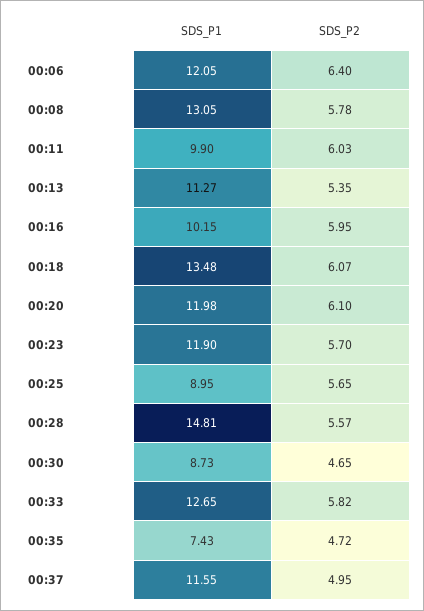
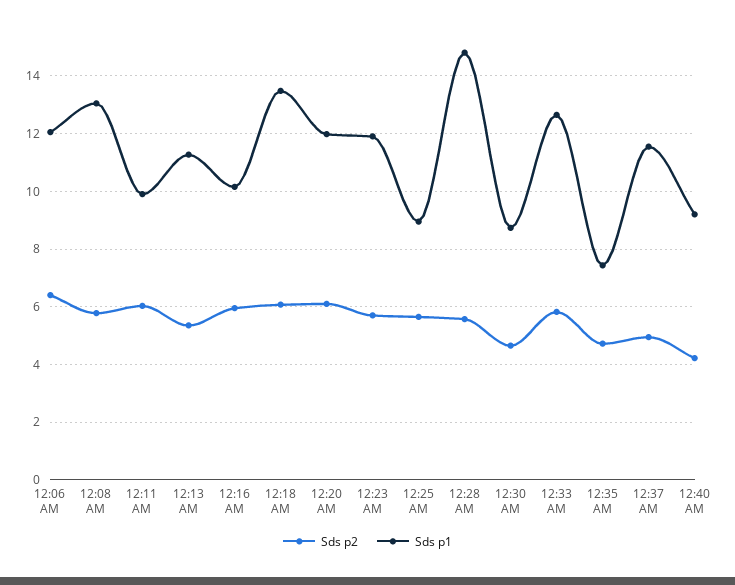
SDS_P2, 12:40 AM: none -> 4.25
SDS_P1, 12:40 AM: none -> 9.25

